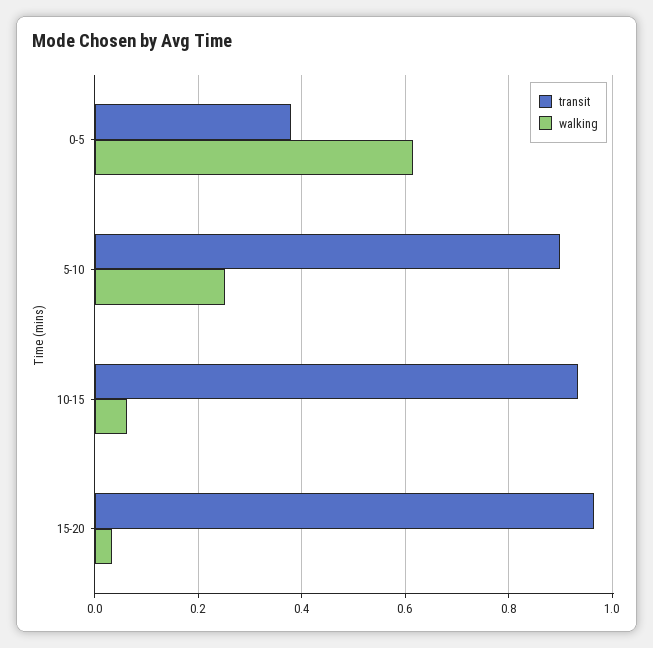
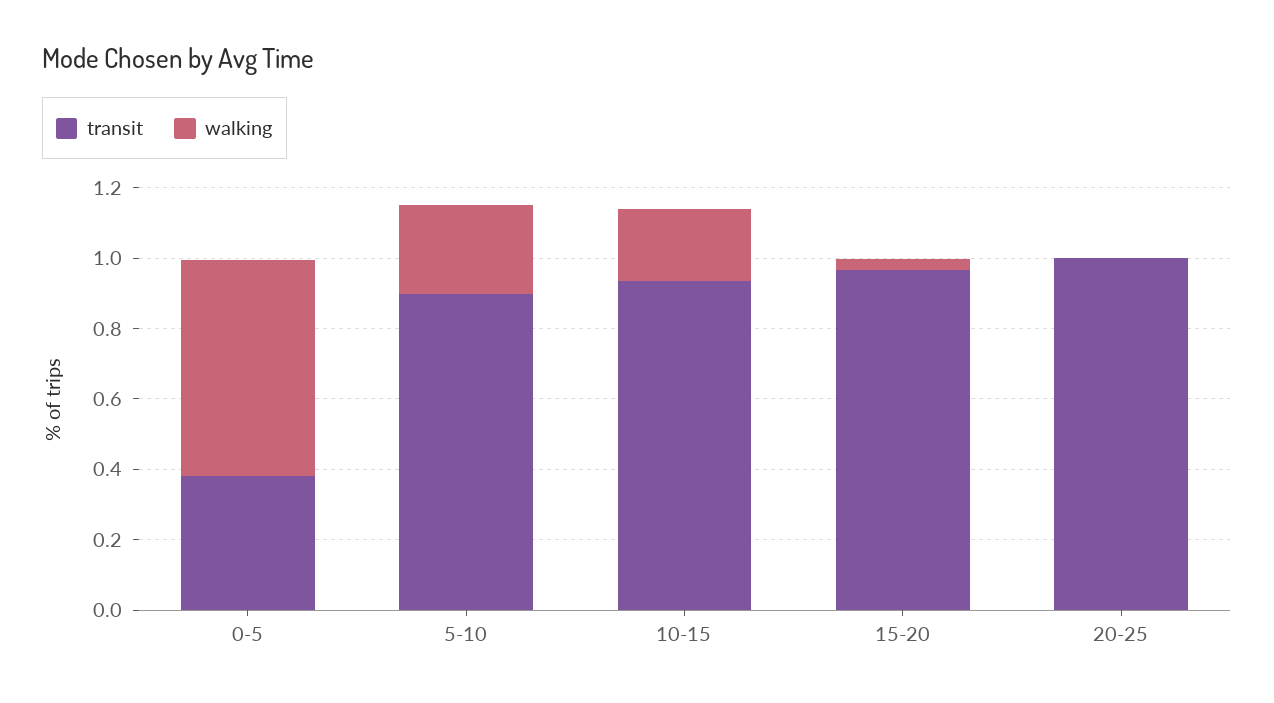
walking, 10-15: 0.06 -> 0.2
transit, 20-25: none -> 1
walking, 20-25: none -> 0

